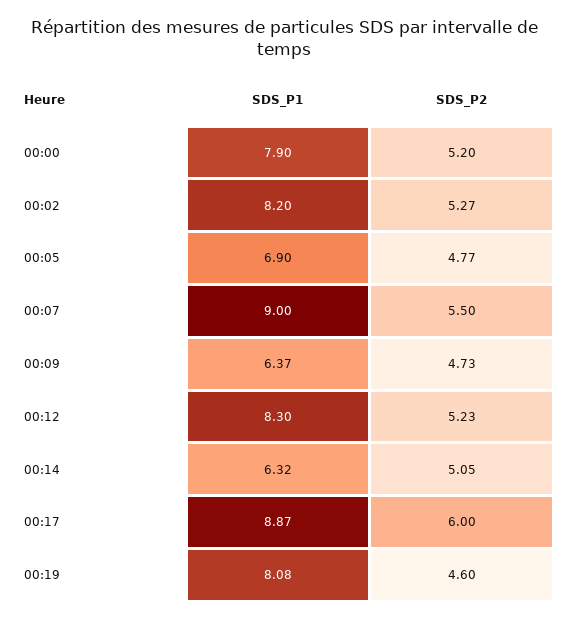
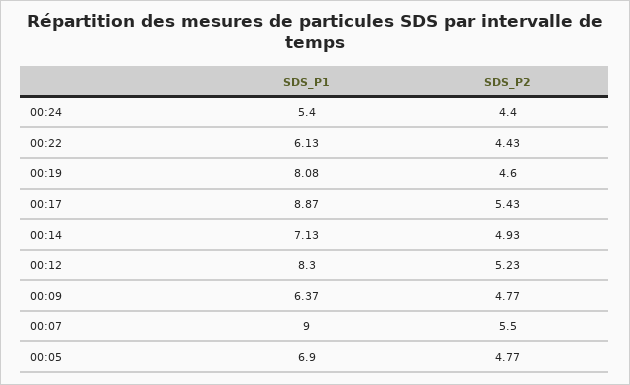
SDS_P1, 00:00: 7.9 -> none
SDS_P2, 00:00: 5.2 -> none
SDS_P1, 00:02: 8.2 -> none
SDS_P2, 00:02: 5.27 -> none
SDS_P2, 00:09: 4.73 -> 4.77
SDS_P1, 00:14: 6.32 -> 7.13
SDS_P2, 00:14: 5.05 -> 4.93
SDS_P2, 00:17: 6 -> 5.43
SDS_P1, 00:24: none -> 5.4
SDS_P2, 00:24: none -> 4.4
SDS_P1, 00:22: none -> 6.13
SDS_P2, 00:22: none -> 4.43

